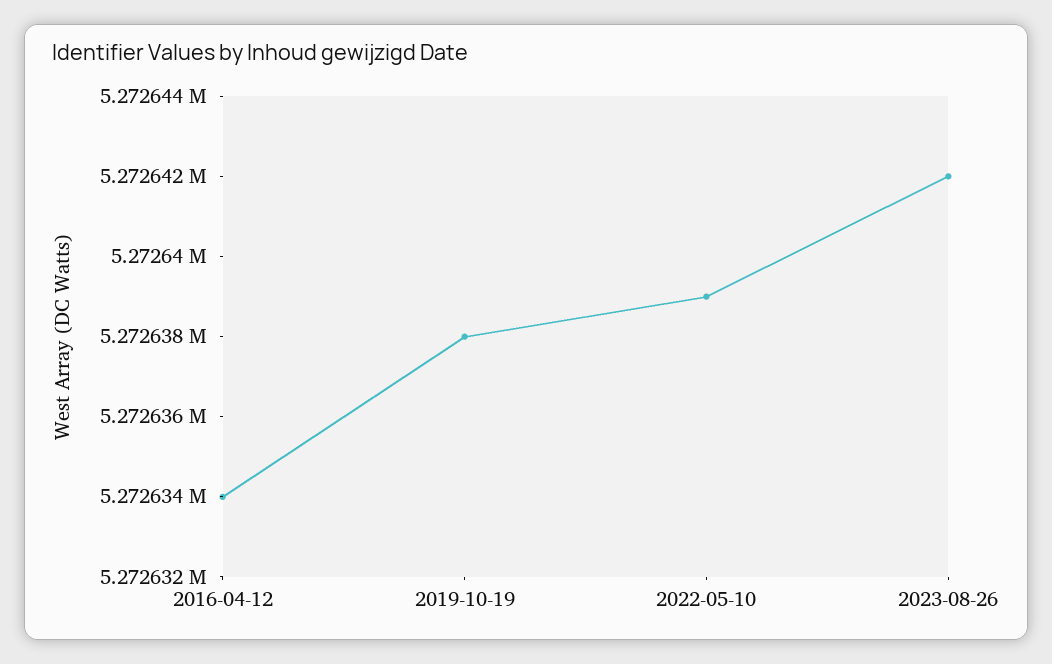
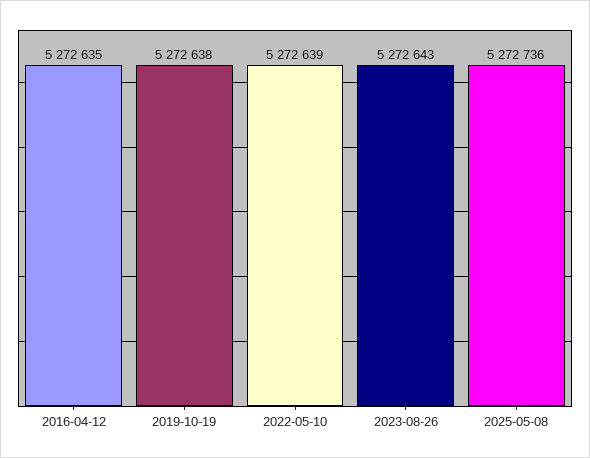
2016-04-12: 5272634 -> 5272635
2023-08-26: 5272642 -> 5272643
2025-05-08: none -> 5272736

